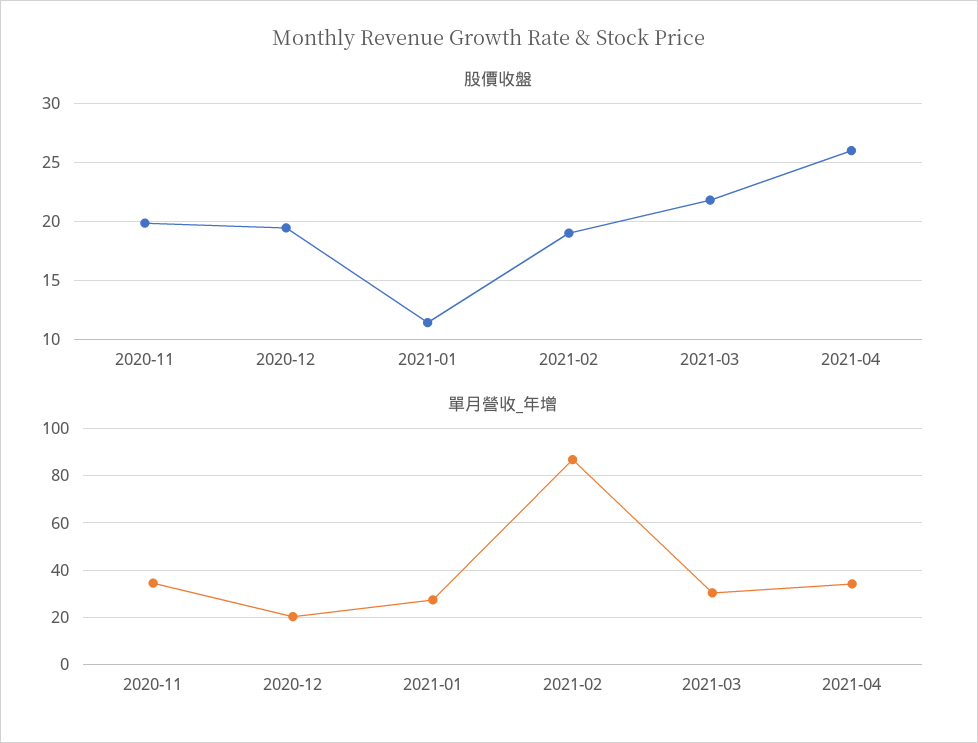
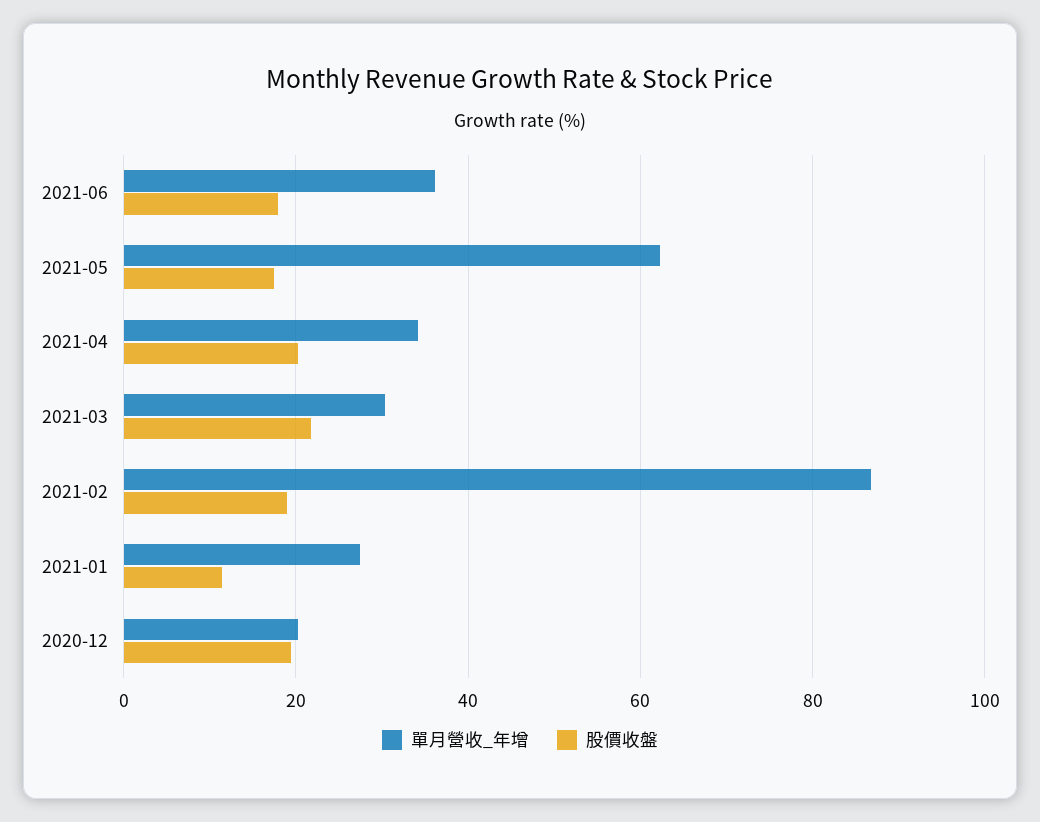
股價收盤, 2020-11: 20 -> none
股價收盤, 2021-04: 26 -> 20
單月營收_年增, 2020-11: 35 -> none
單月營收_年增, 2021-06: none -> 36
股價收盤, 2021-06: none -> 18
單月營收_年增, 2021-05: none -> 62
股價收盤, 2021-05: none -> 18

